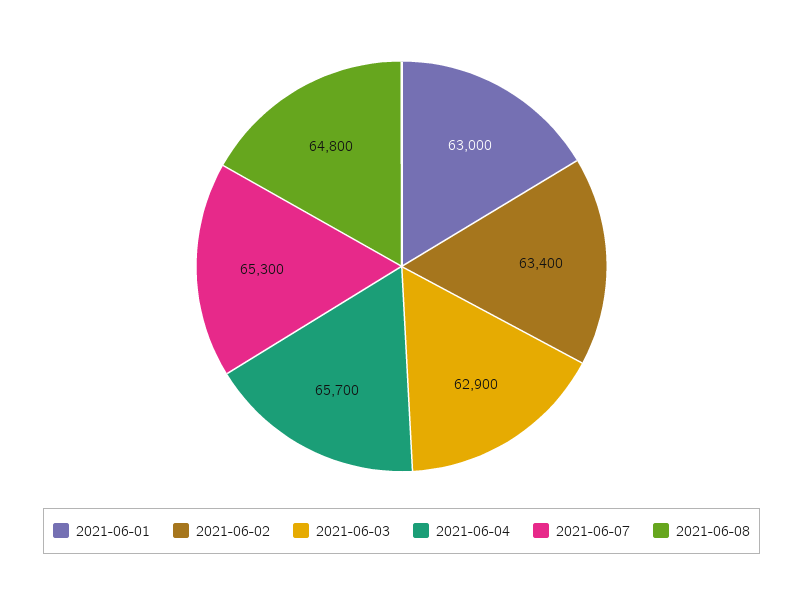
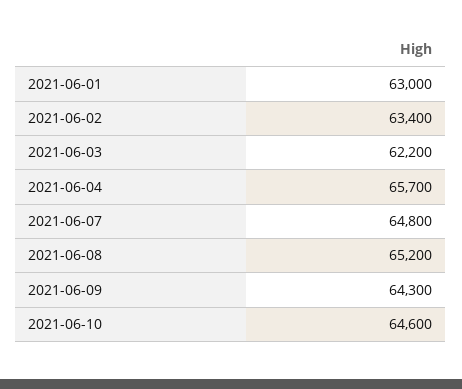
2021-06-03: 62900 -> 62200
2021-06-07: 65300 -> 64800
2021-06-08: 64800 -> 65200
2021-06-09: none -> 64300
2021-06-10: none -> 64600

